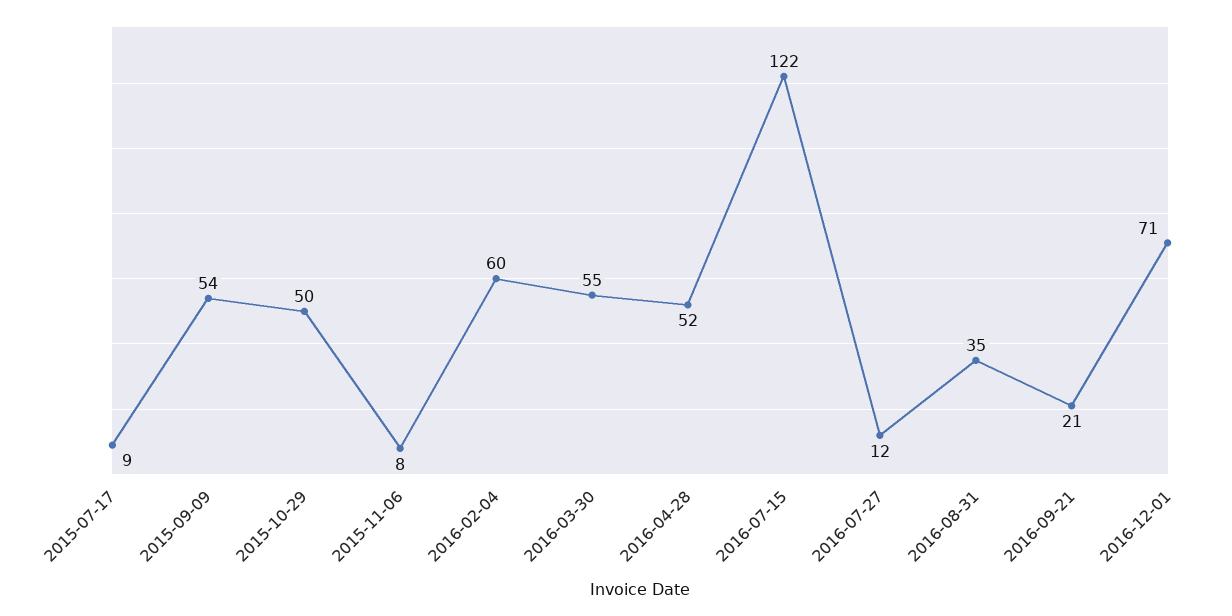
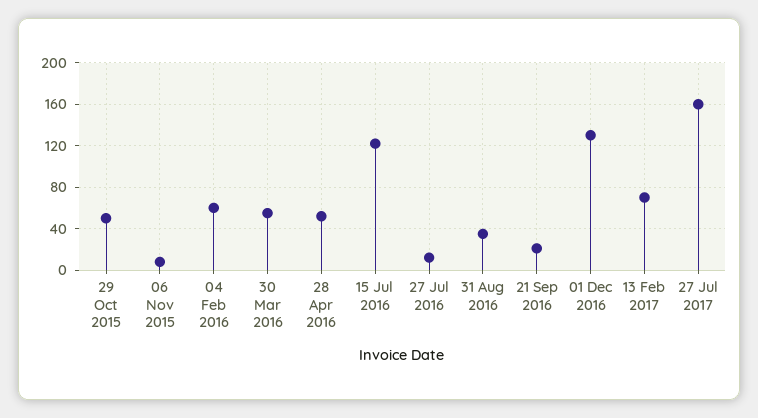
2015-07-17: 9 -> none
2015-09-09: 54 -> none
2016-12-01: 71 -> 130
13 Feb 2017: none -> 70
27 Jul 2017: none -> 160

